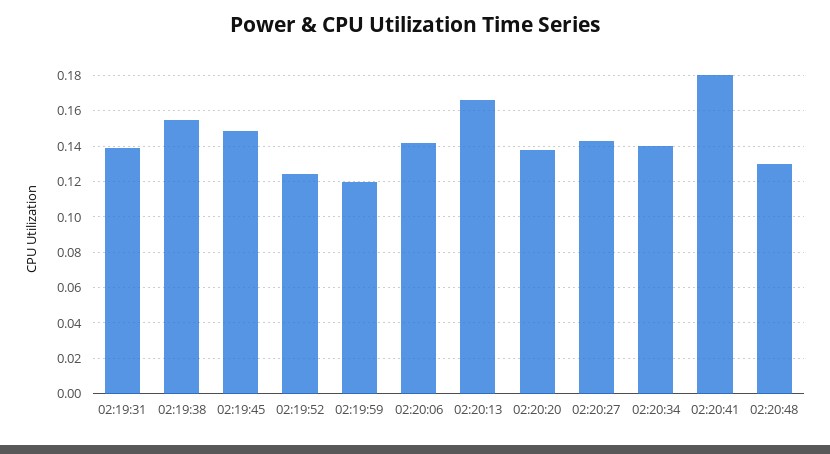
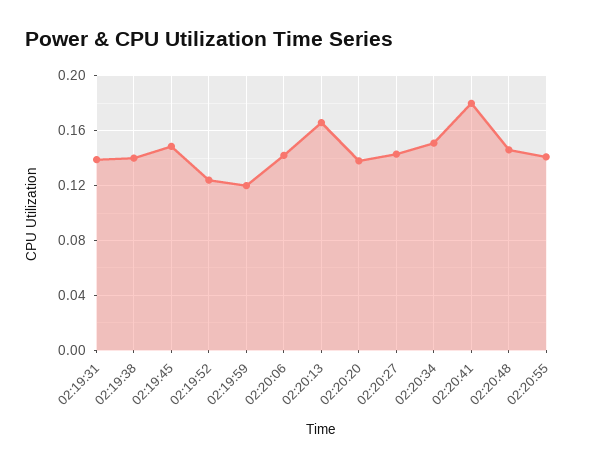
02:19:38: 0.155 -> 0.14
02:20:34: 0.14 -> 0.15
02:20:48: 0.13 -> 0.145
02:20:55: none -> 0.14

